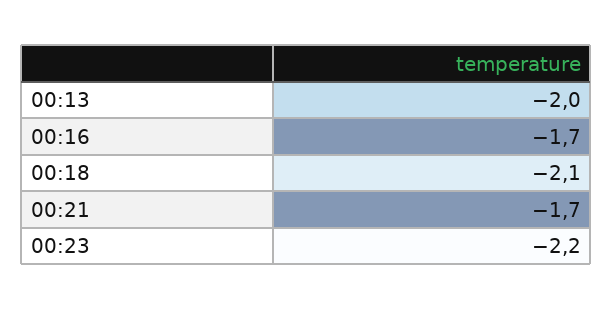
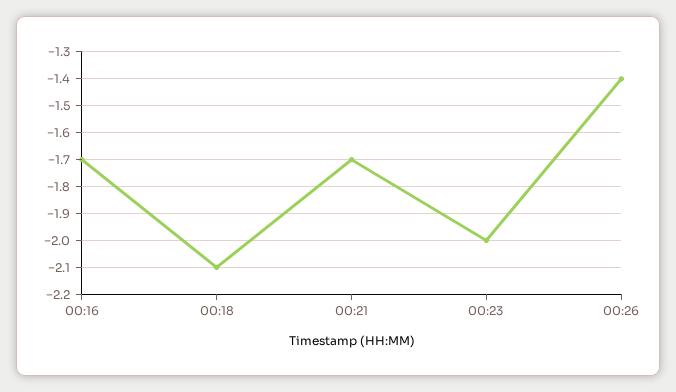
00:13: -2 -> none
00:23: -2.2 -> -2
00:26: none -> -1.4

